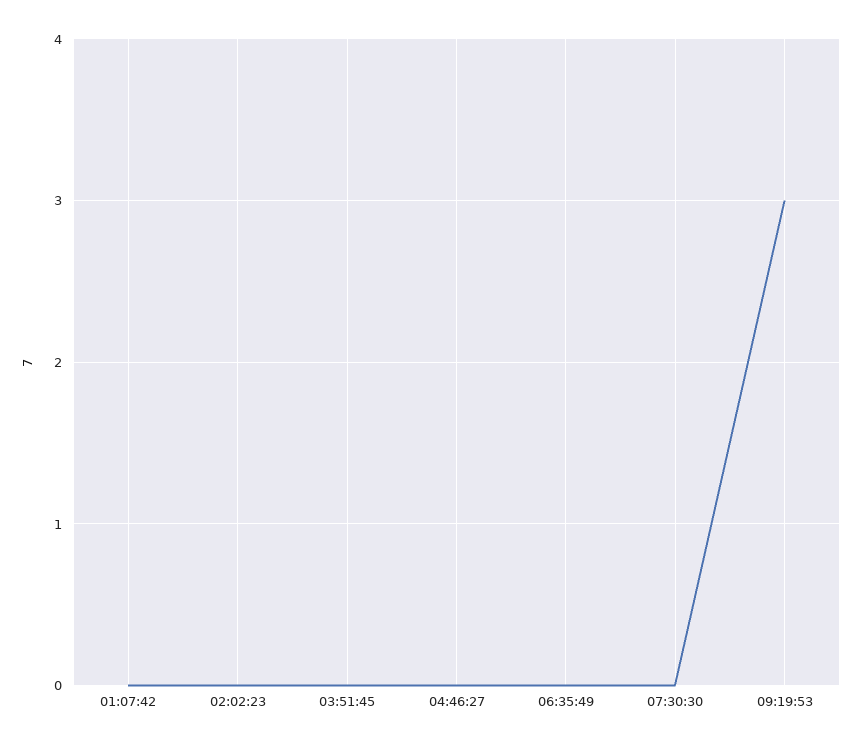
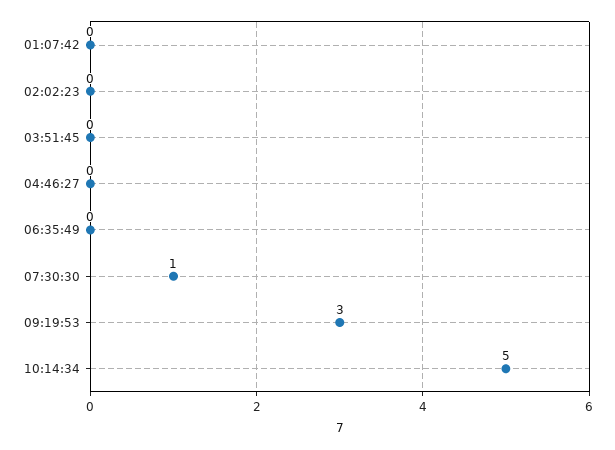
07:30:30: 0 -> 1
10:14:34: none -> 5

